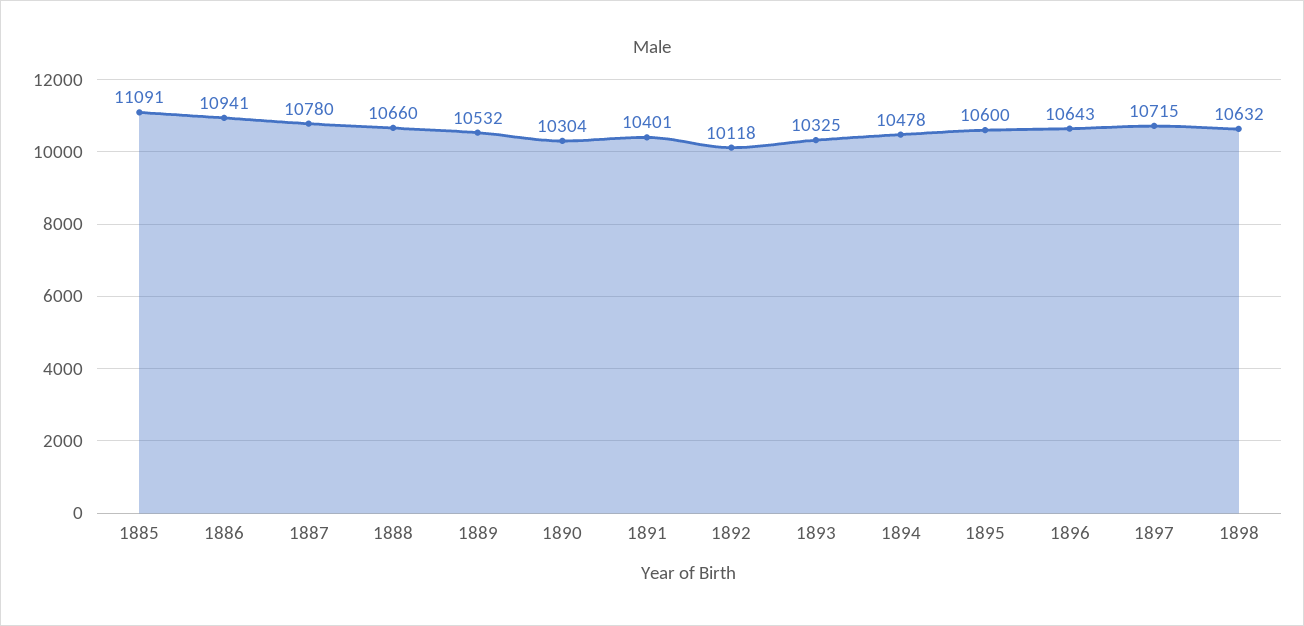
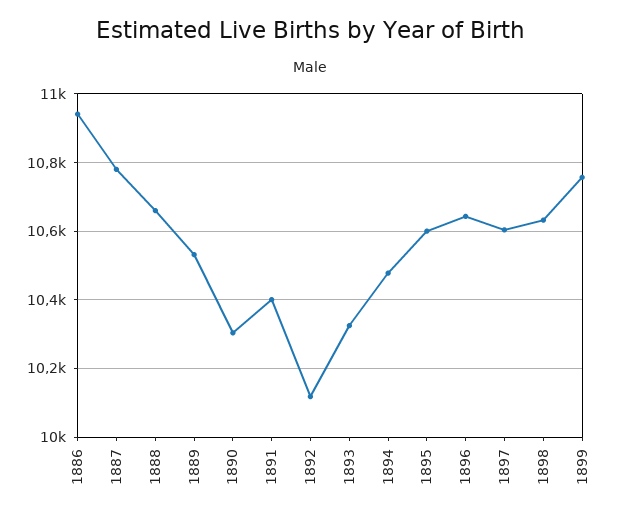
1885: 11091 -> none
1897: 10715 -> 10600
1899: none -> 10760

